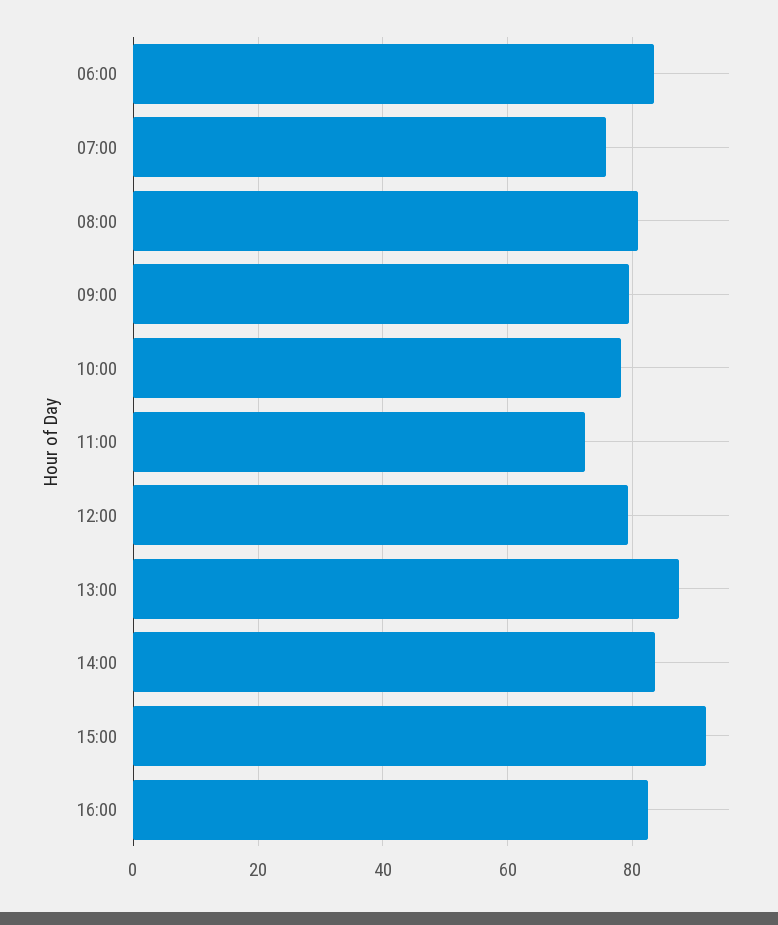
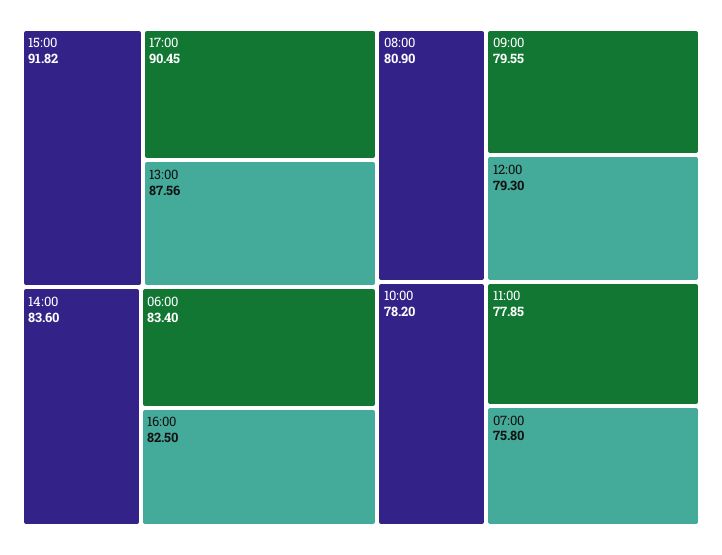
11:00: 72 -> 77.85
17:00: none -> 90.45

